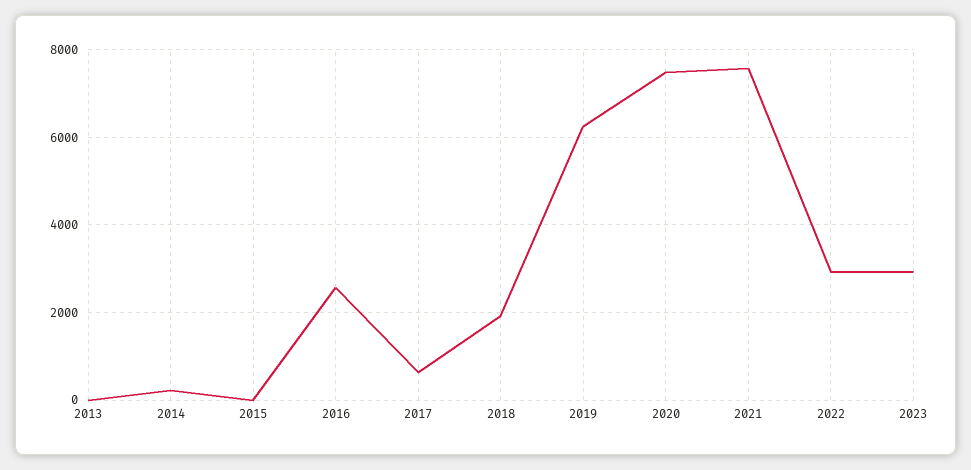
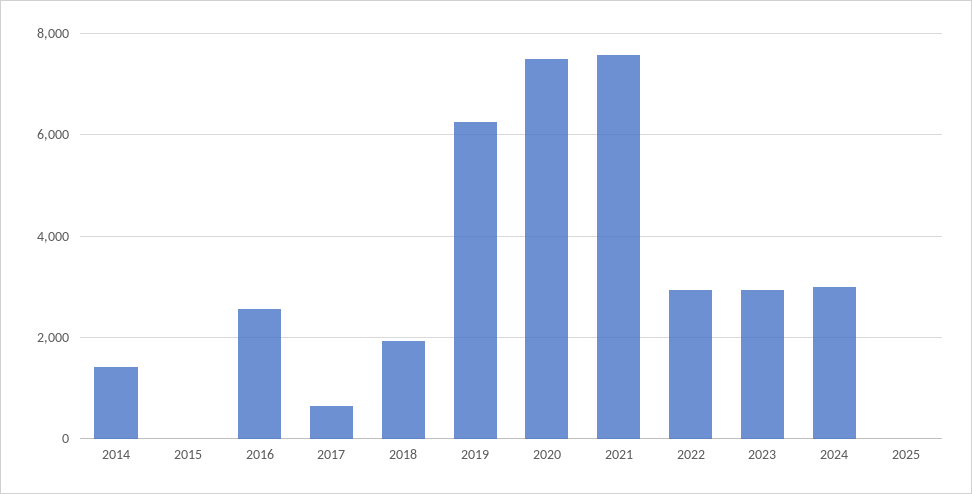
2013: 0 -> none
2014: 200 -> 1400
2024: none -> 3000
2025: none -> 0

